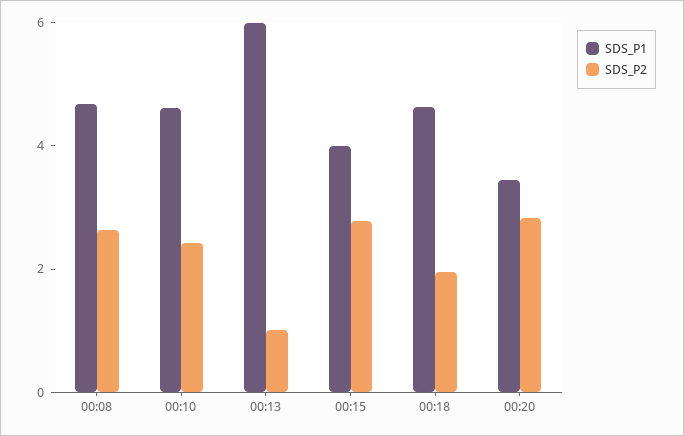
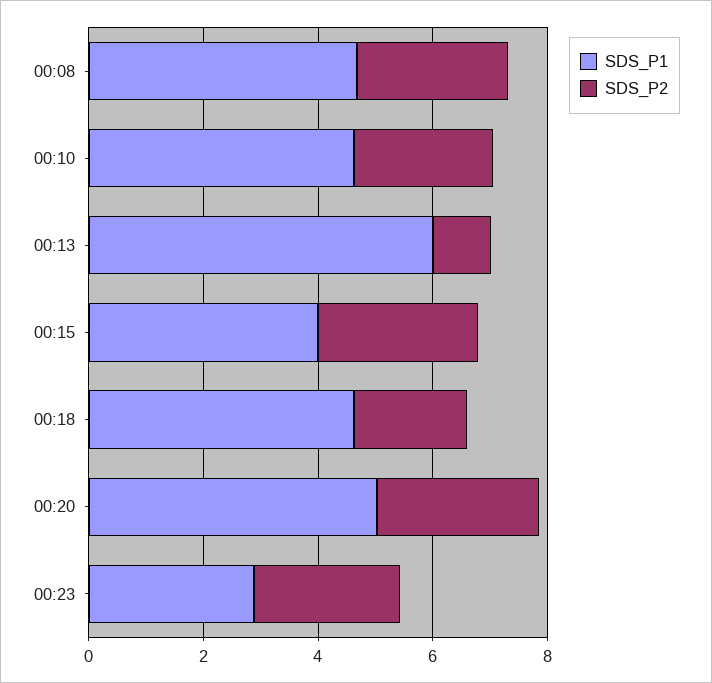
SDS_P1, 00:20: 3.5 -> 5
SDS_P1, 00:23: none -> 3
SDS_P2, 00:23: none -> 2.5

